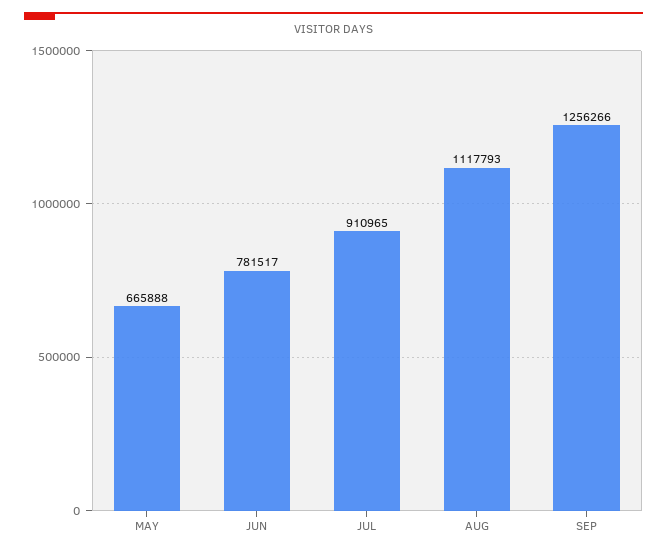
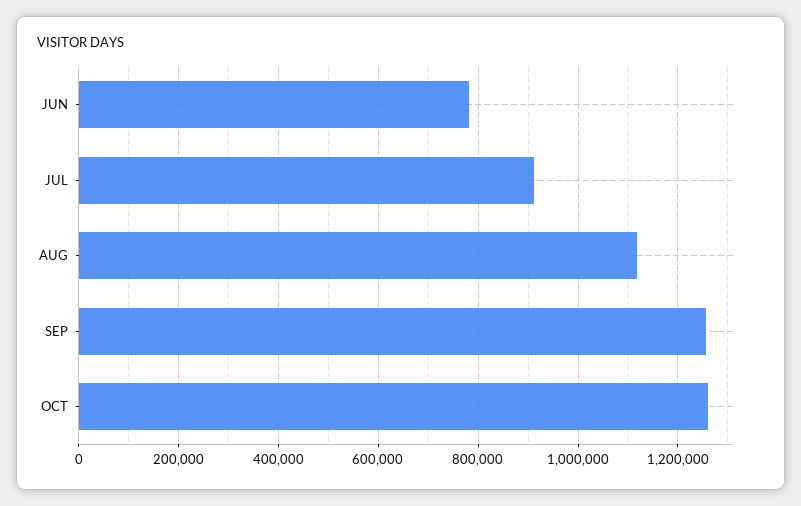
MAY: 665888 -> none
OCT: none -> 1260000

